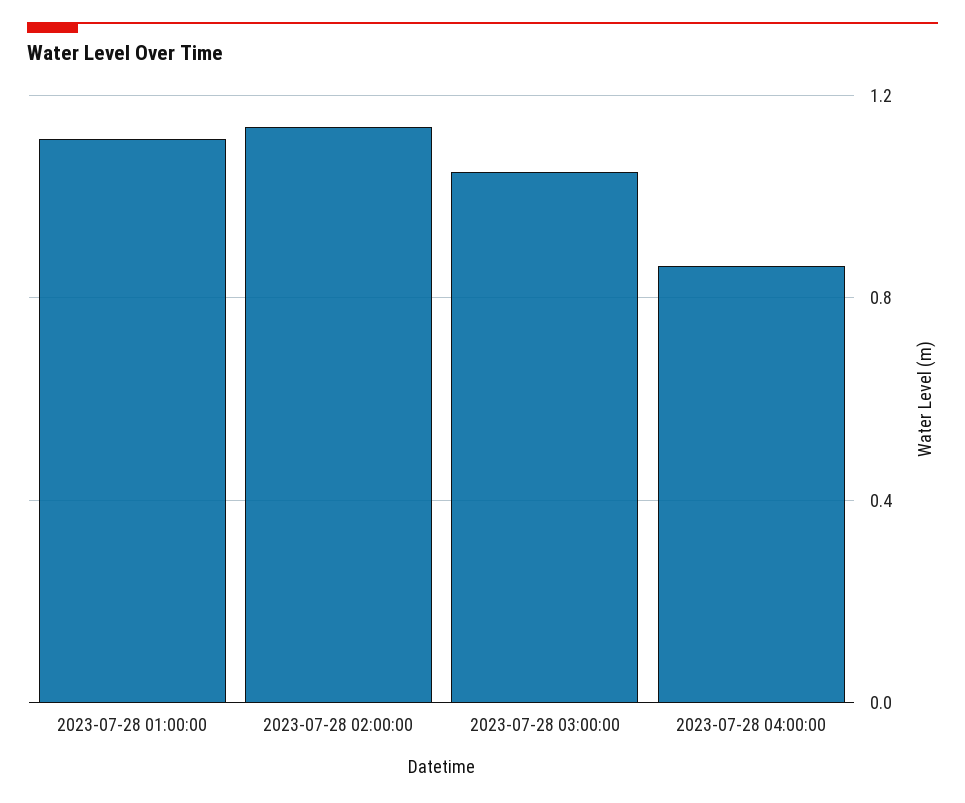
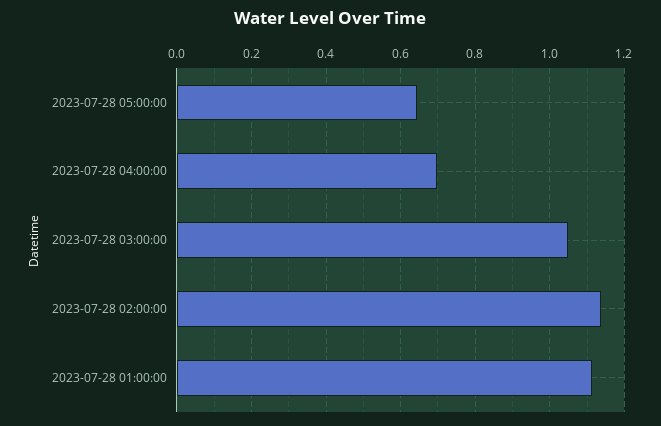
2023-07-28 04:00:00: 0.85 -> 0.7
2023-07-28 05:00:00: none -> 0.64

